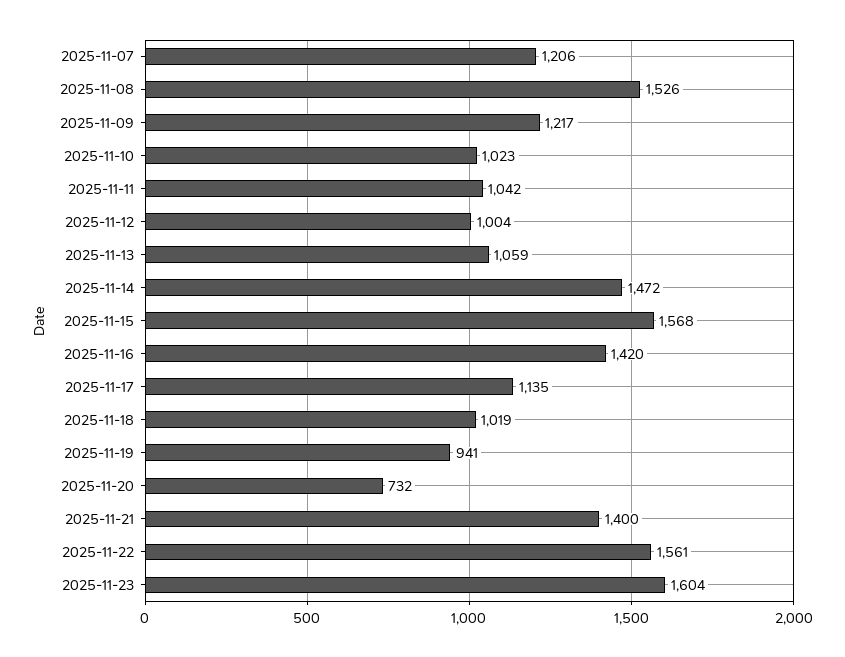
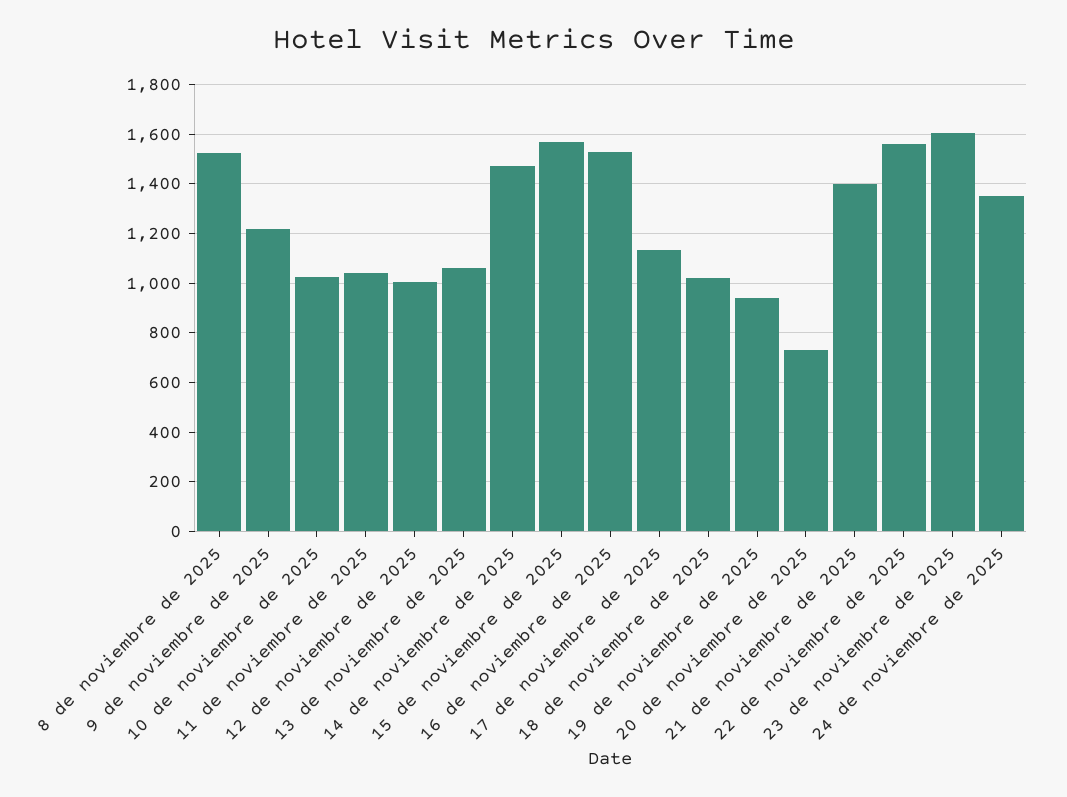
2025-11-07: 1206 -> none
2025-11-16: 1420 -> 1525
24 de noviembre de 2025: none -> 1350

